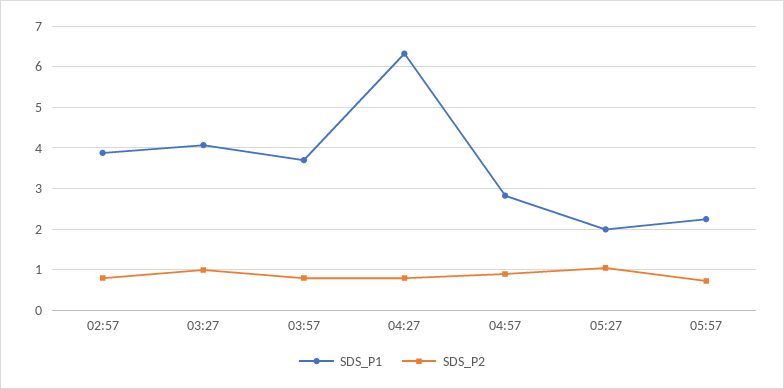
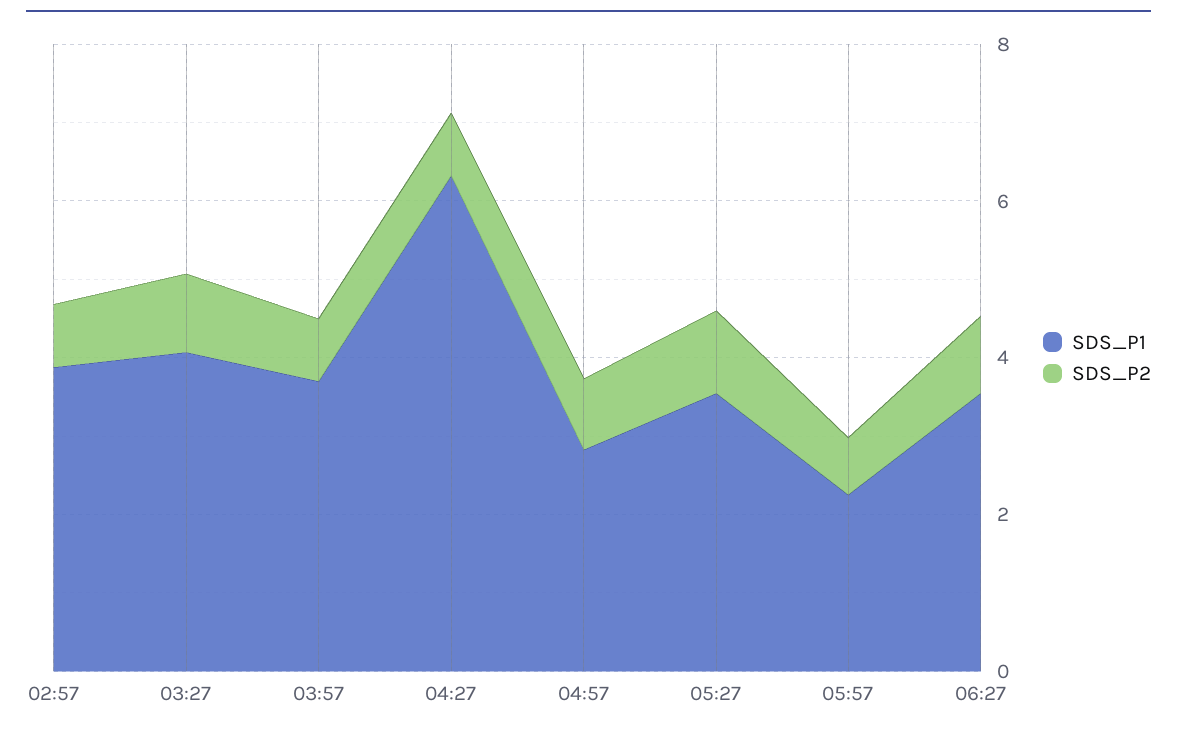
SDS_P1, 05:27: 2 -> 3.5
SDS_P1, 06:27: none -> 3.5
SDS_P2, 06:27: none -> 1

